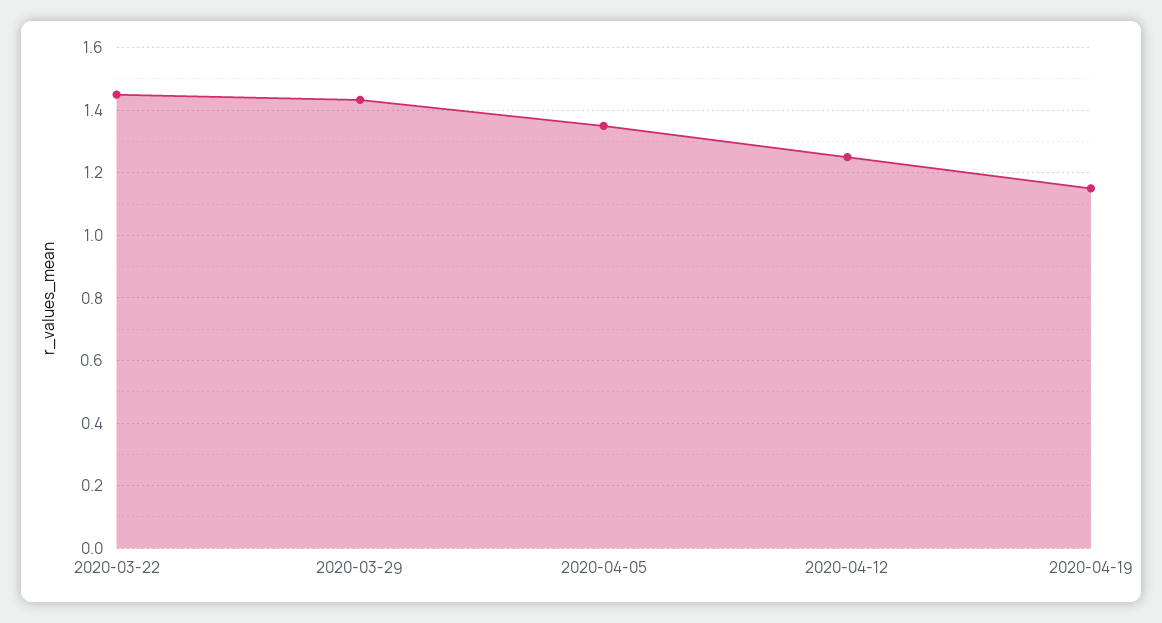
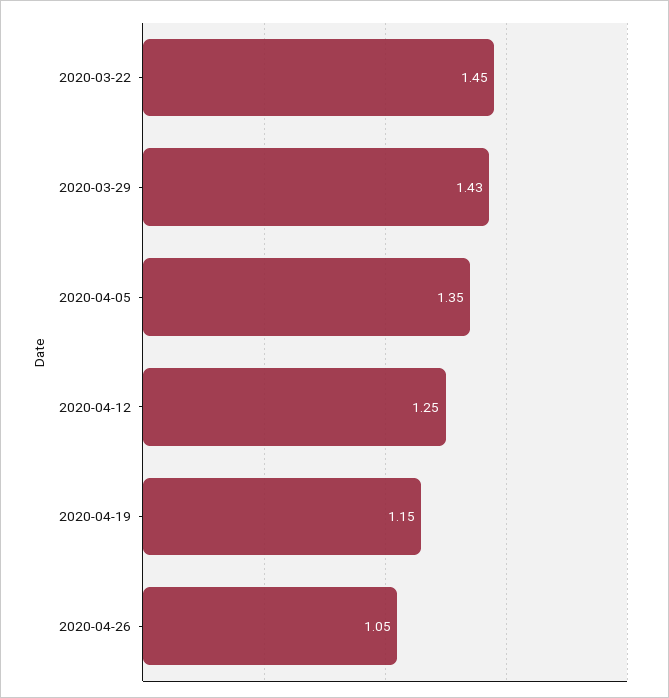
2020-04-26: none -> 1.05

